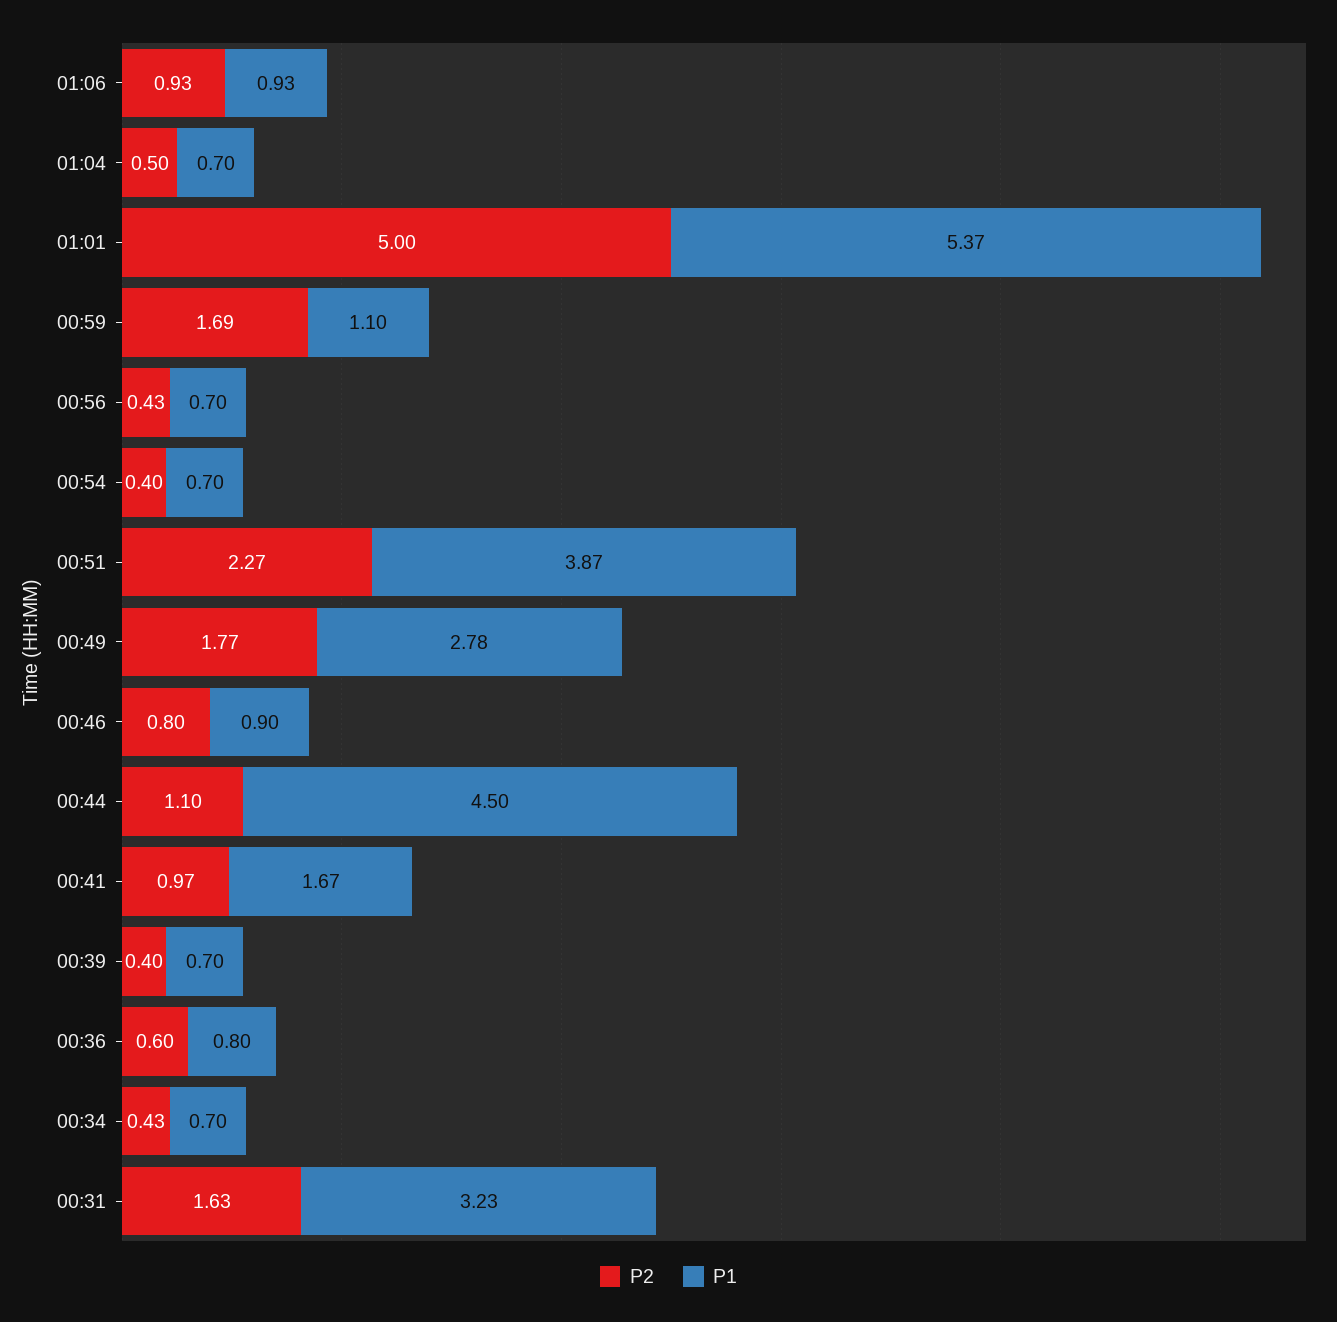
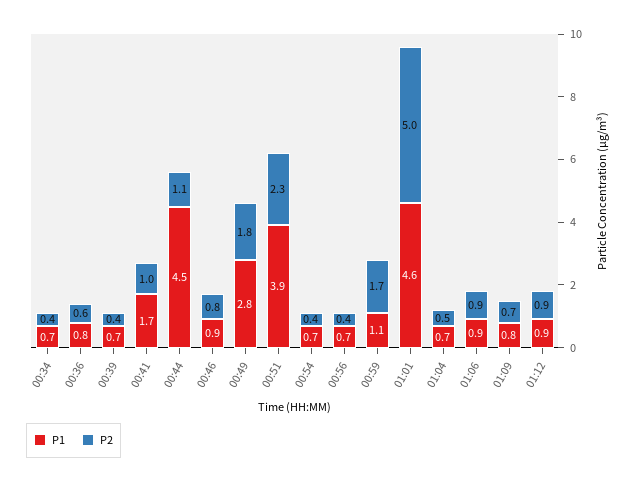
P1, 01:01: 5.37 -> 4.6
P2, 00:31: 1.63 -> none
P1, 00:31: 3.23 -> none
P1, 01:09: none -> 0.8
P2, 01:09: none -> 0.7
P1, 01:12: none -> 0.9
P2, 01:12: none -> 0.9

